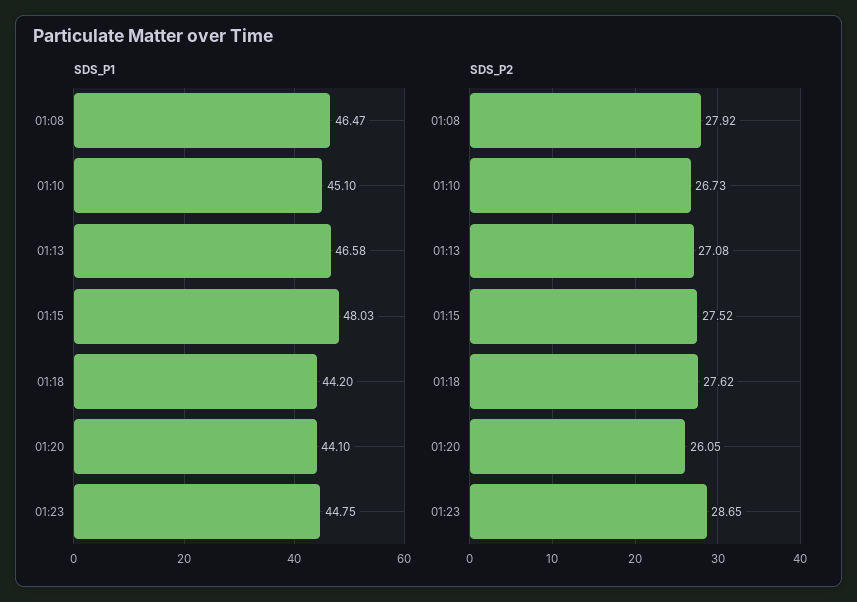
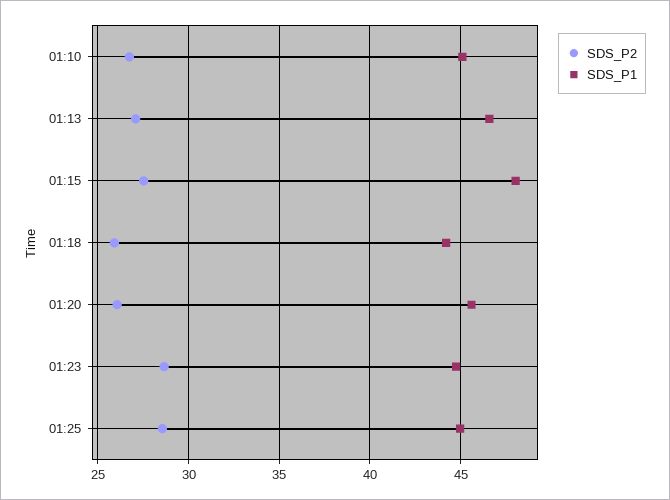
SDS_P1, 01:08: 46.47 -> none
SDS_P1, 01:20: 44.1 -> 45.5
SDS_P2, 01:08: 27.92 -> none
SDS_P2, 01:18: 27.62 -> 26
SDS_P2, 01:25: none -> 28.5
SDS_P1, 01:25: none -> 45

